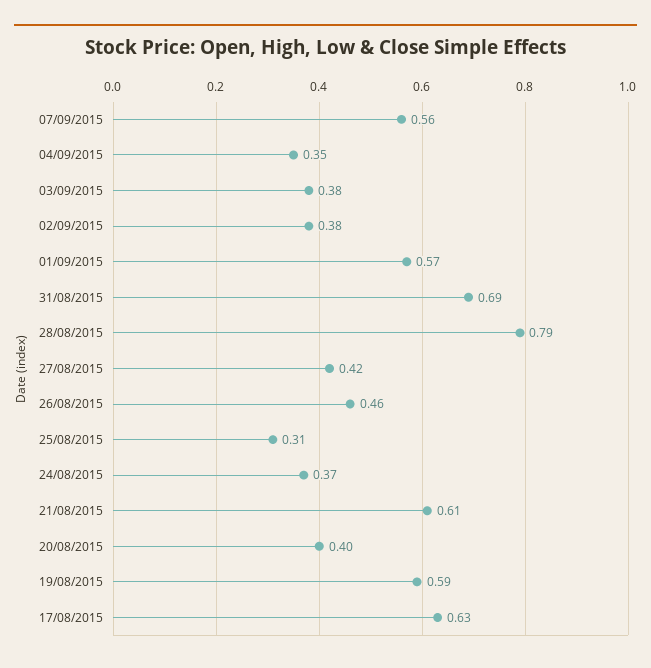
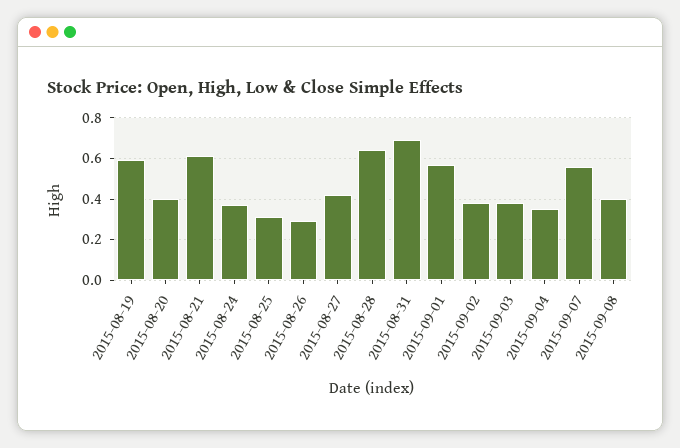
28/08/2015: 0.79 -> 0.65
26/08/2015: 0.46 -> 0.3
17/08/2015: 0.63 -> none
2015-09-08: none -> 0.4

